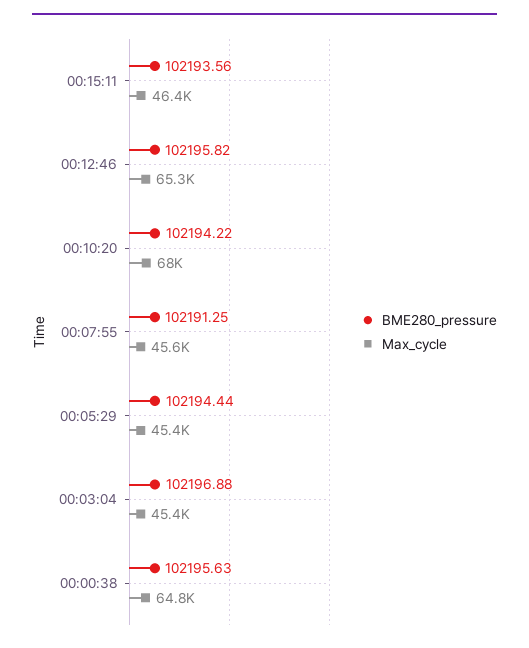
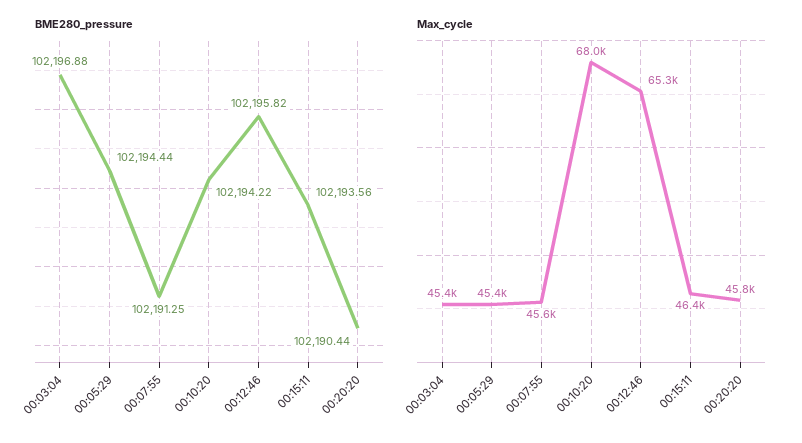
BME280_pressure, 00:00:38: 102195.63 -> none
Max_cycle, 00:00:38: 64800 -> none
BME280_pressure, 00:20:20: none -> 102190.44
Max_cycle, 00:20:20: none -> 45800

